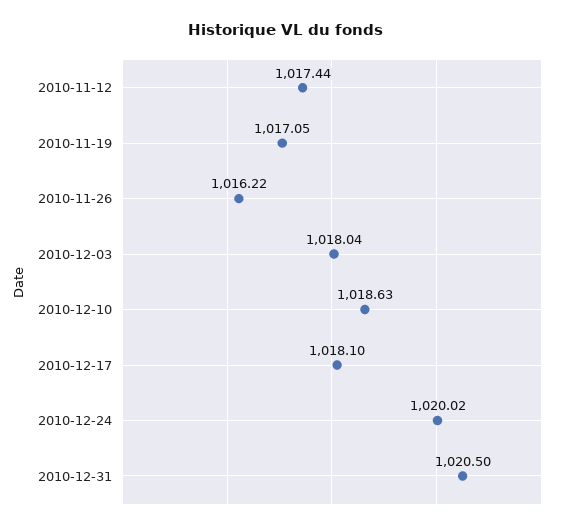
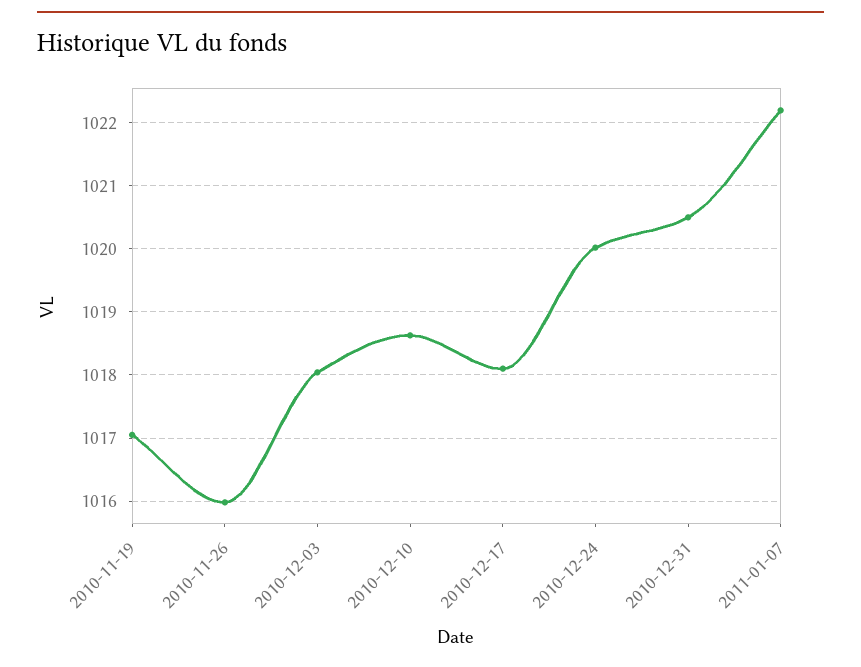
2010-11-12: 1017.44 -> none
2010-11-26: 1016.22 -> 1016
2011-01-07: none -> 1022.2

